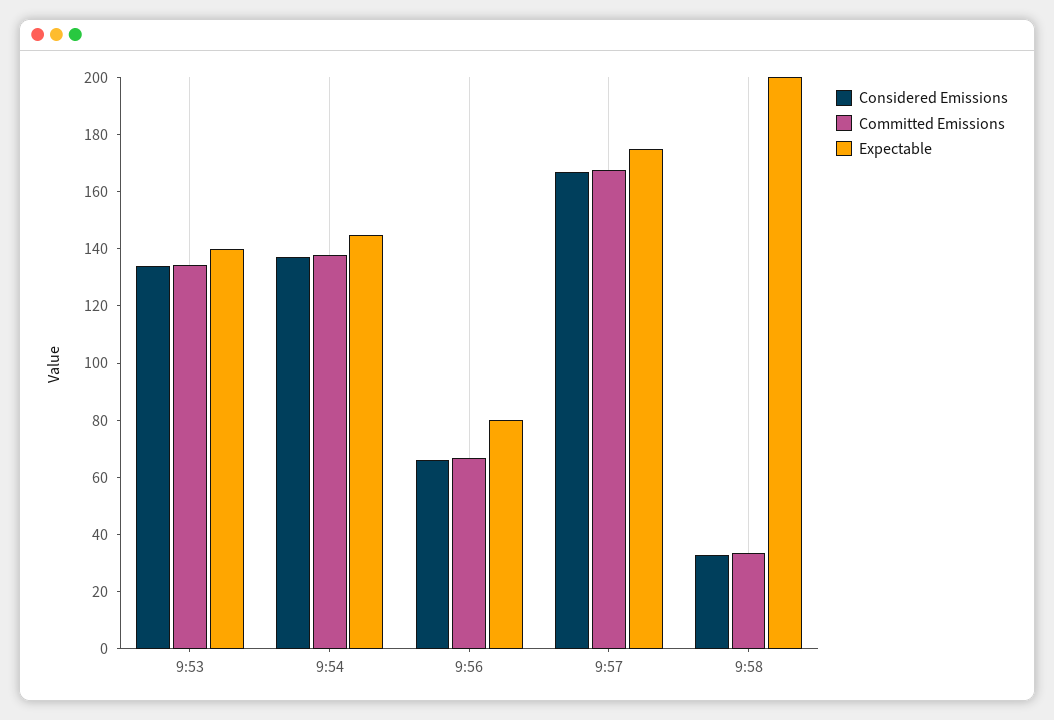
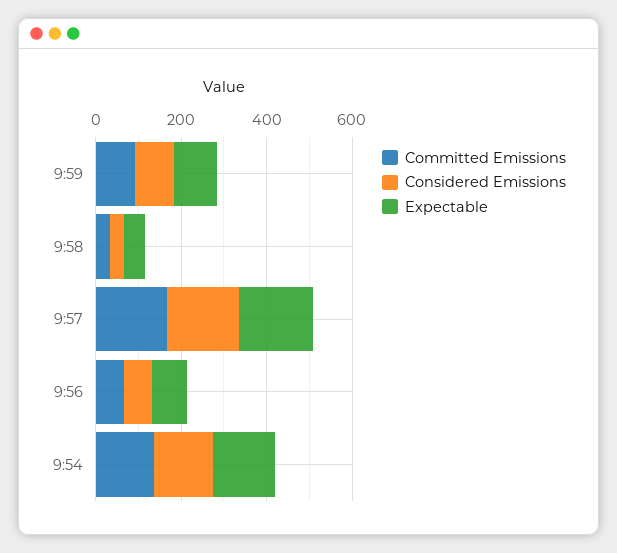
Considered Emissions, 9:53: 135 -> none
Committed Emissions, 9:53: 135 -> none
Expectable, 9:53: 140 -> none
Expectable, 9:58: 200 -> 50
Committed Emissions, 9:59: none -> 100
Considered Emissions, 9:59: none -> 100
Expectable, 9:59: none -> 100

